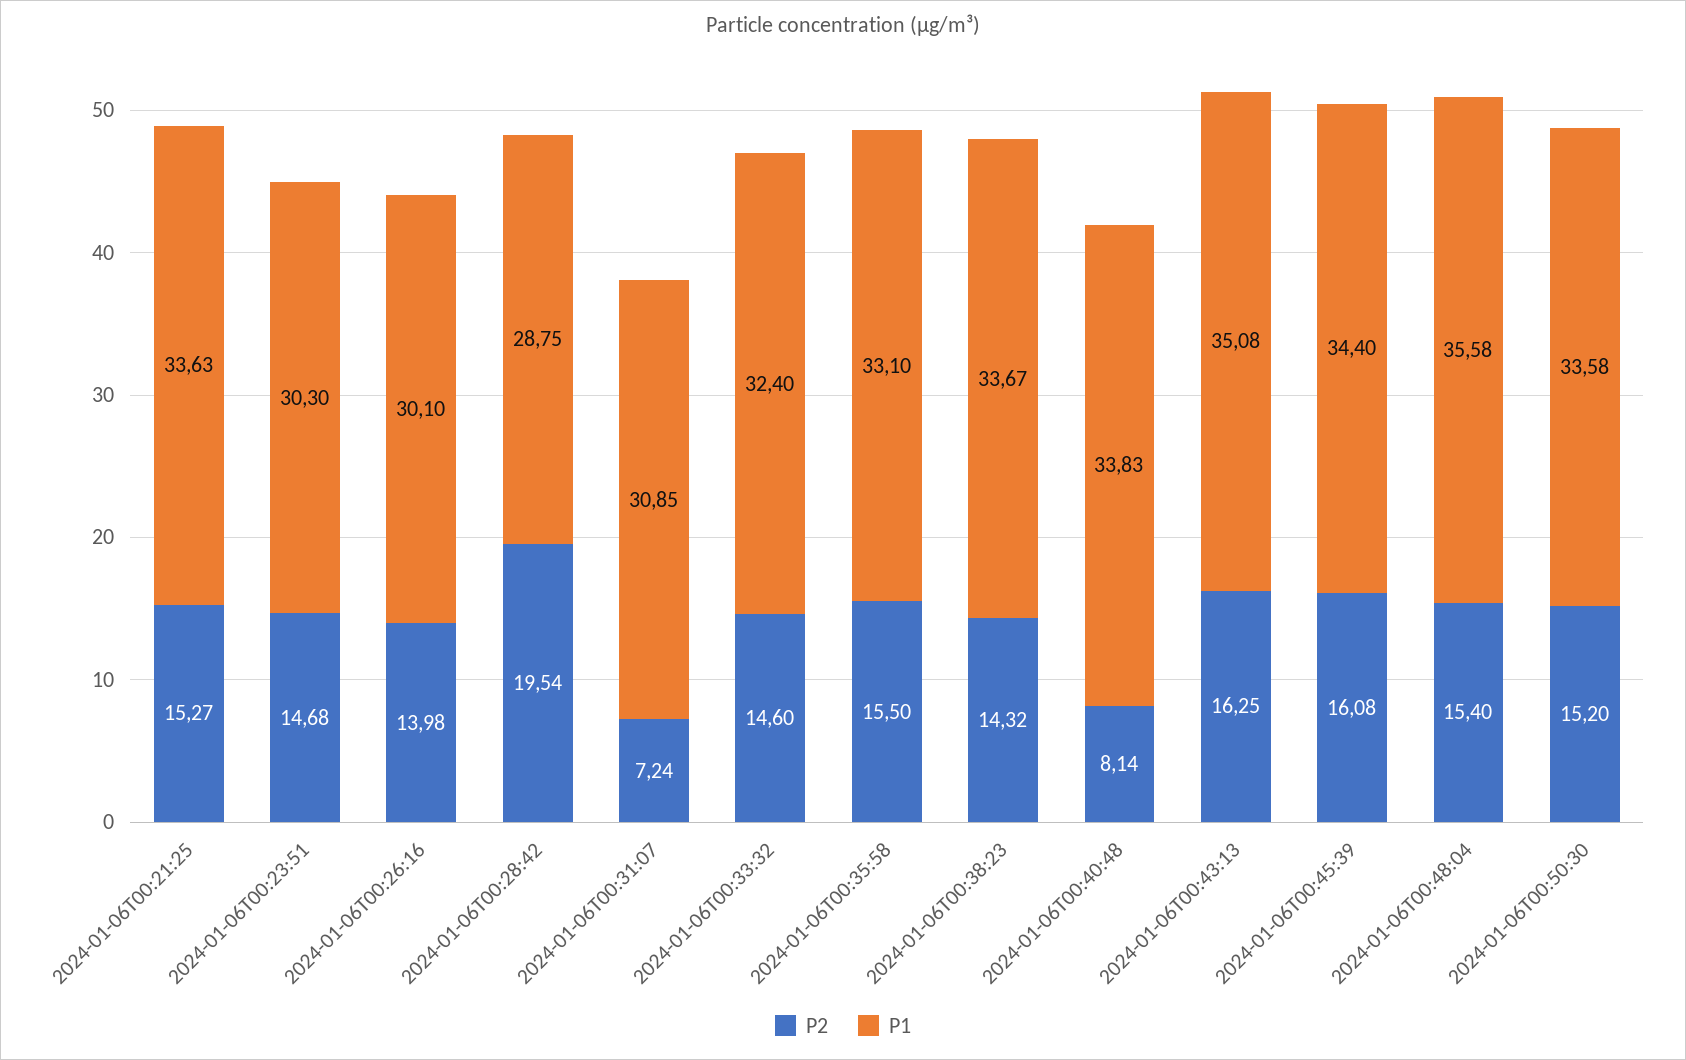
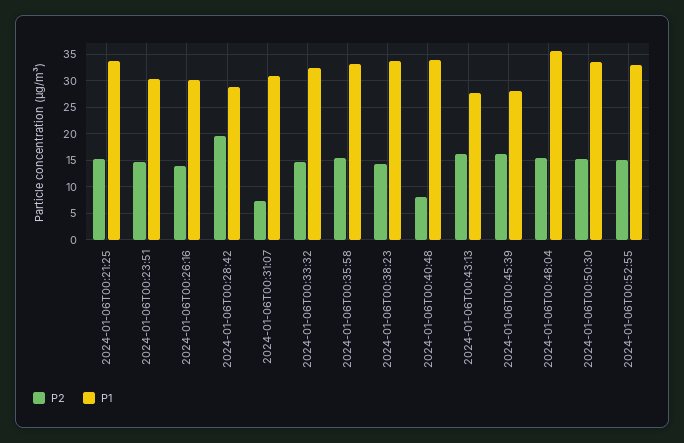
P1, 2024-01-06T00:43:13: 35.08 -> 27.5
P1, 2024-01-06T00:45:39: 34.4 -> 27.5
P2, 2024-01-06T00:52:55: none -> 15
P1, 2024-01-06T00:52:55: none -> 32.5

